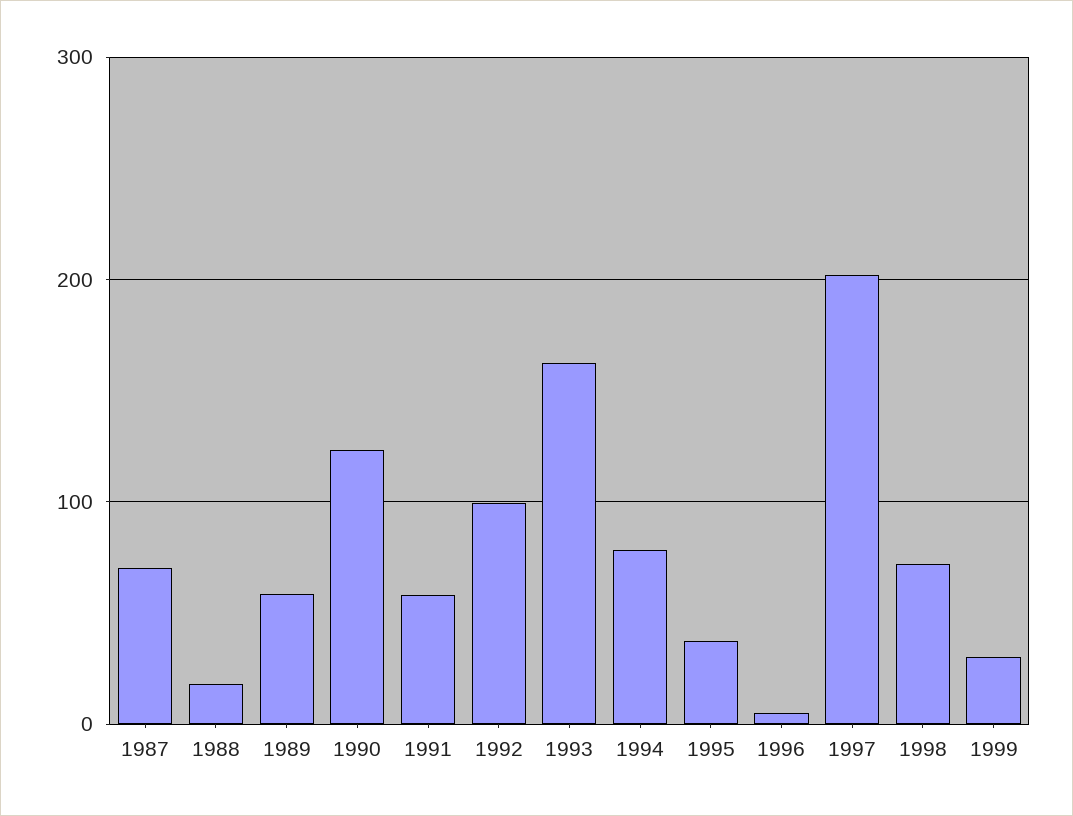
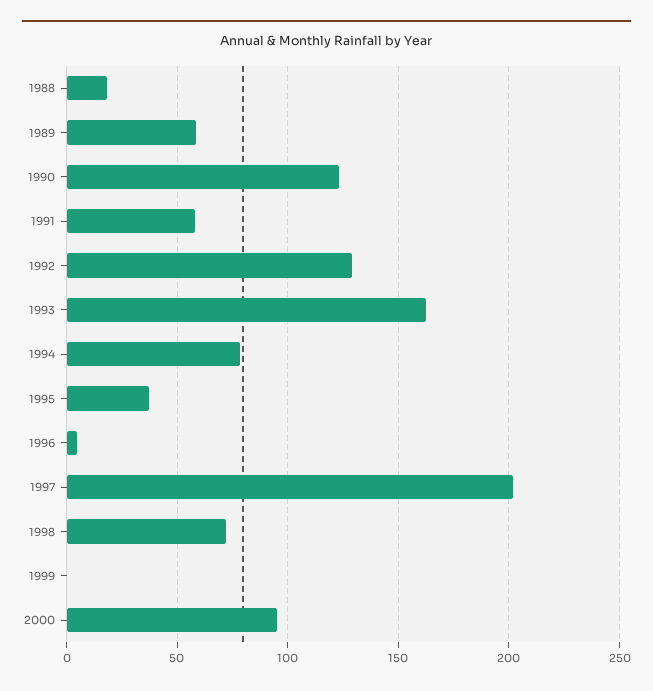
1987: 70 -> none
1992: 100 -> 130
1999: 30 -> 0
2000: none -> 95

